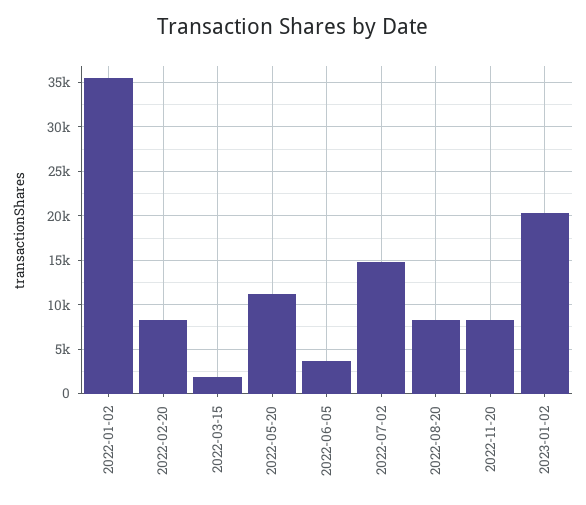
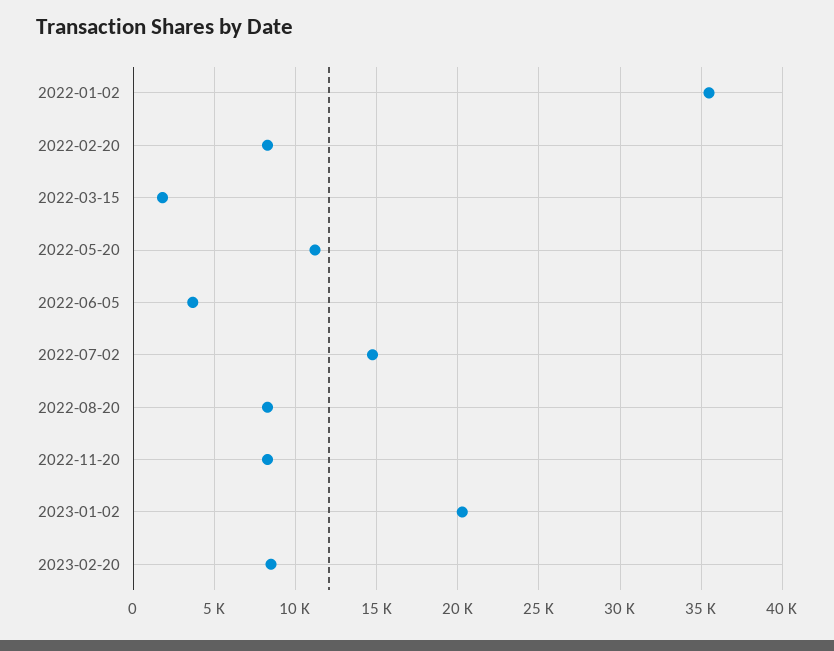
2023-02-20: none -> 8500

